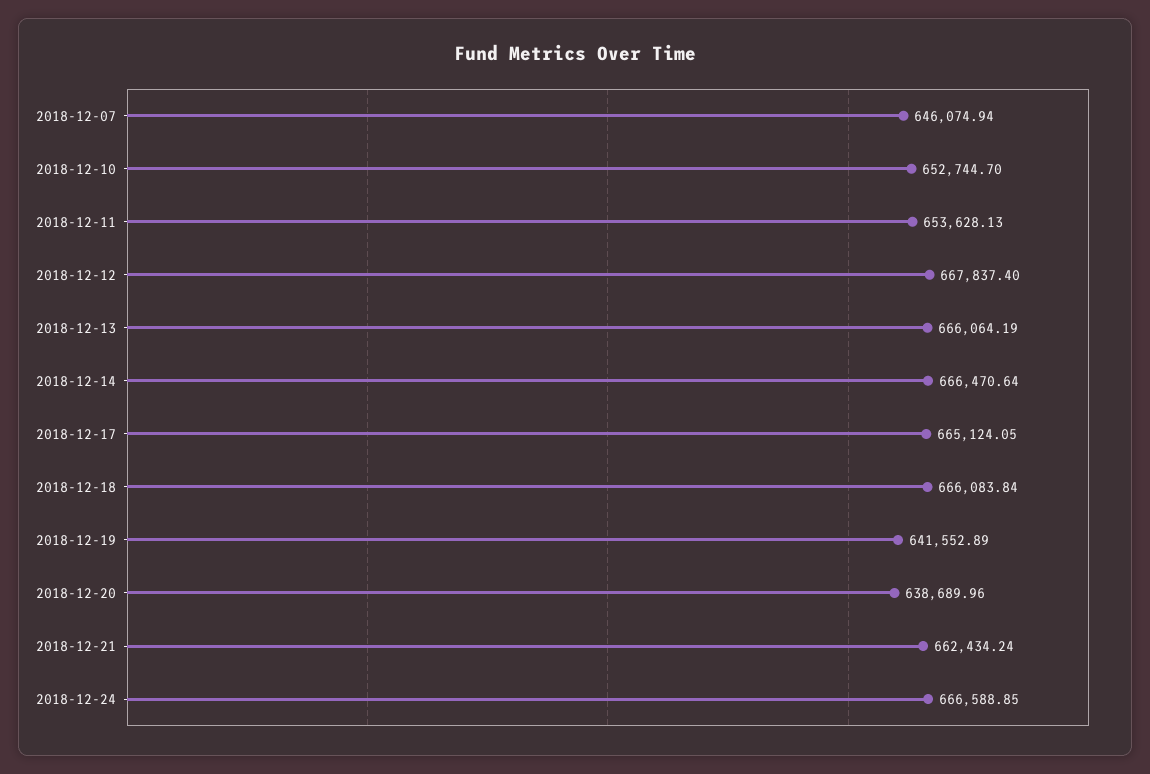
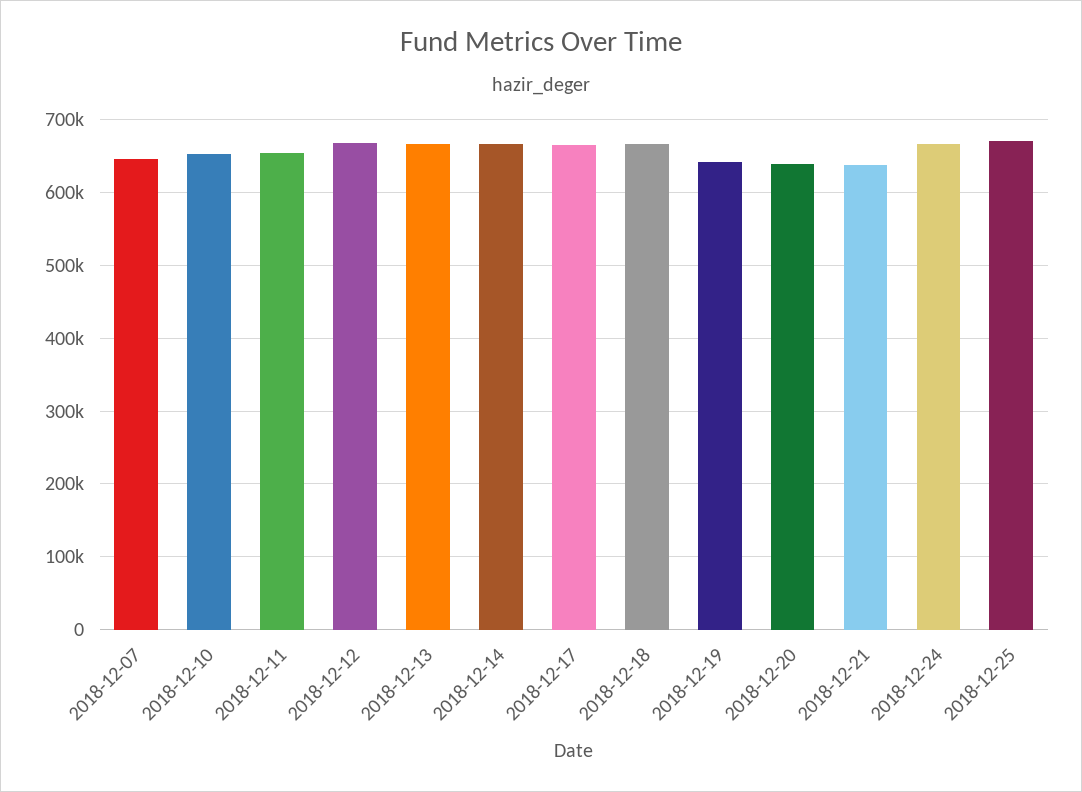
2018-12-21: 662434.24 -> 640000
2018-12-25: none -> 670000

